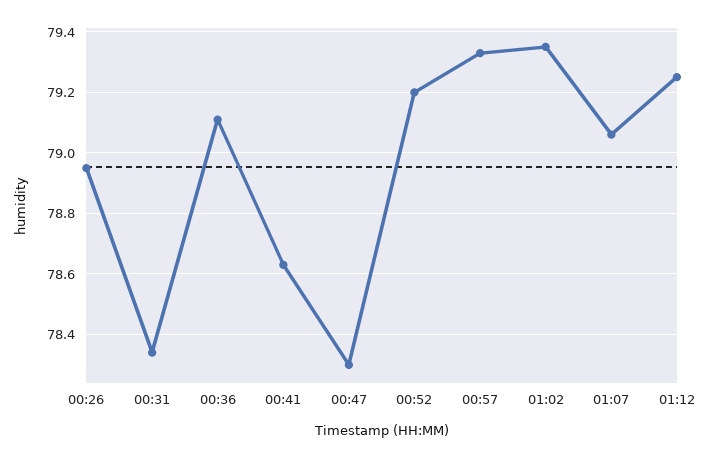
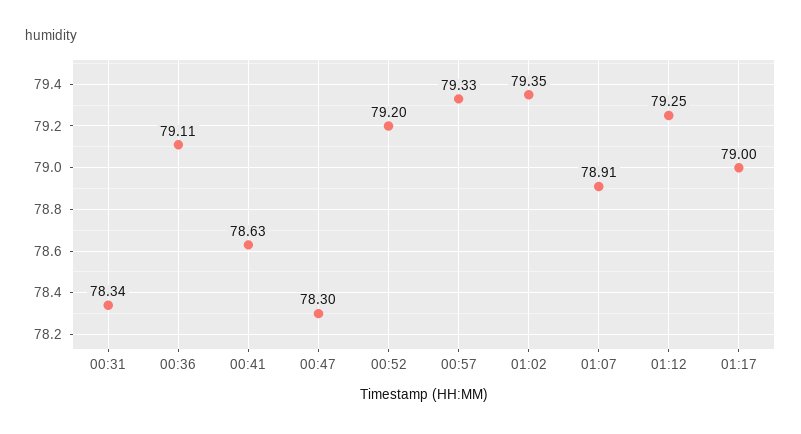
00:26: 78.95 -> none
01:07: 79.05 -> 78.91
01:17: none -> 79

